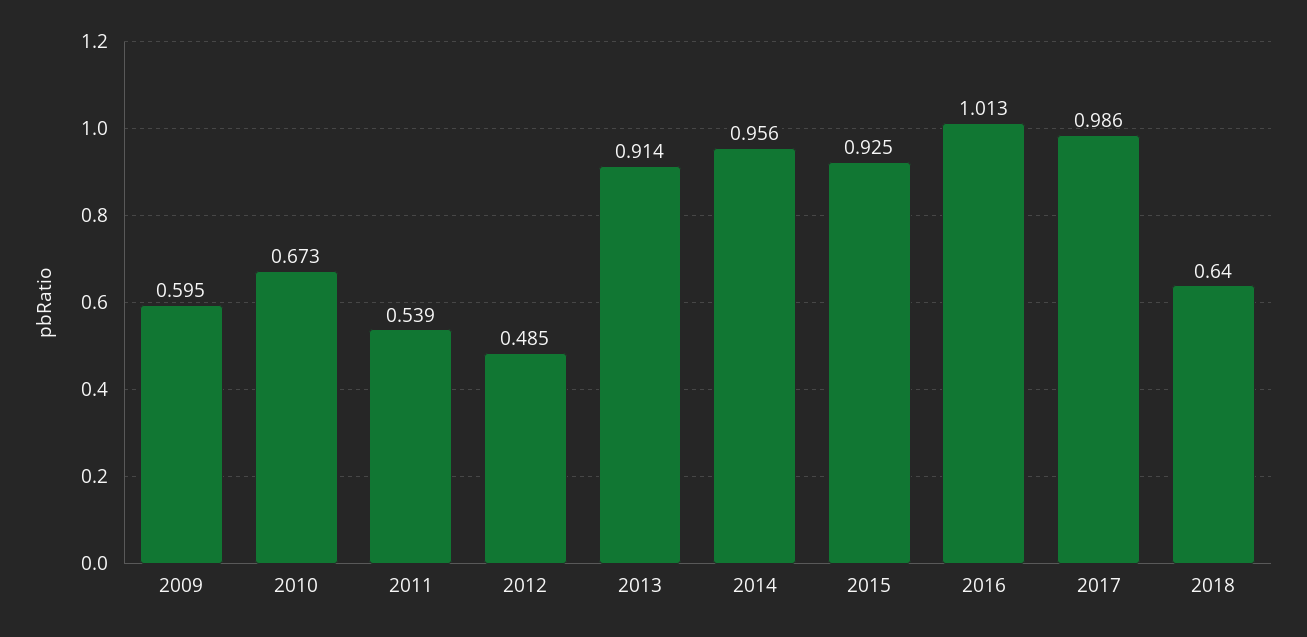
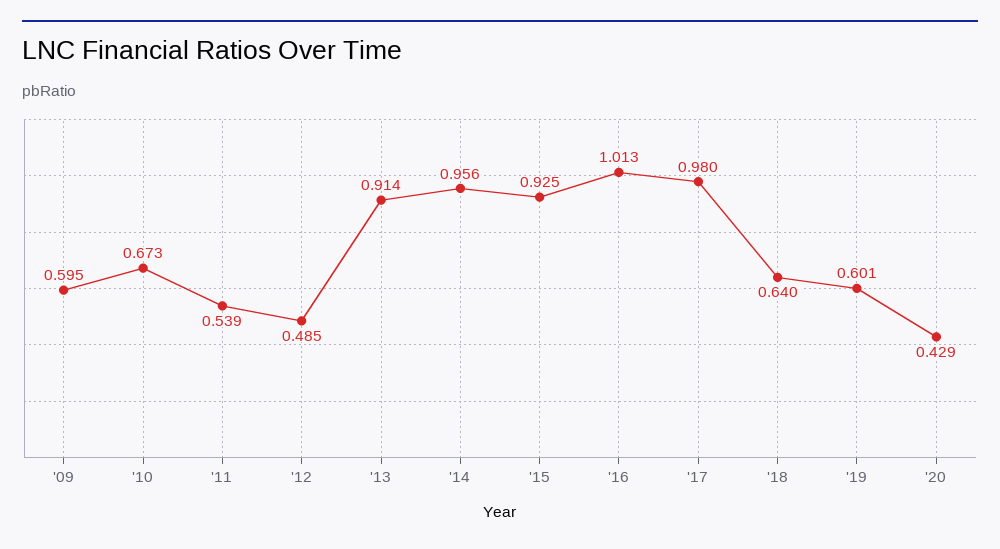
2017: 0.986 -> 0.98
'19: none -> 0.601
'20: none -> 0.429

